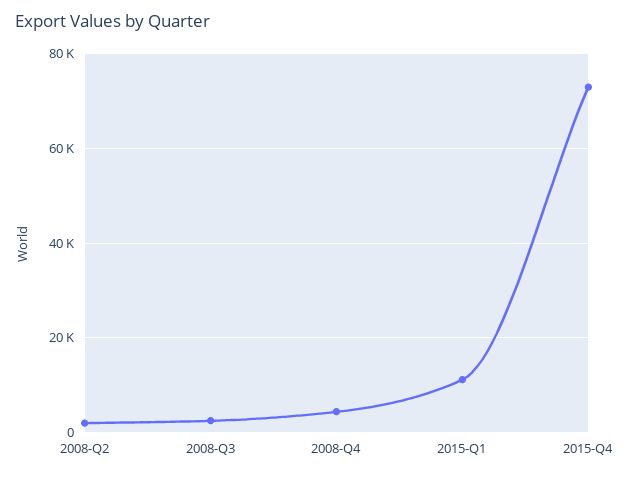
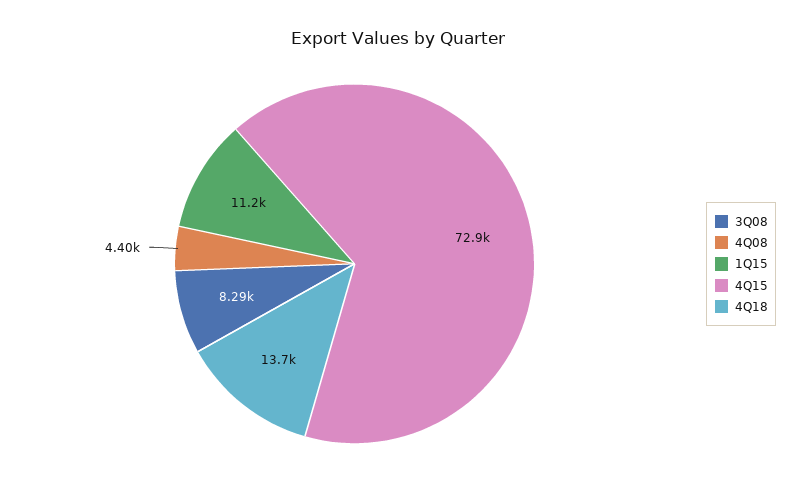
2008-Q2: 2000 -> none
2008-Q3: 2000 -> 8290
4Q18: none -> 13700

